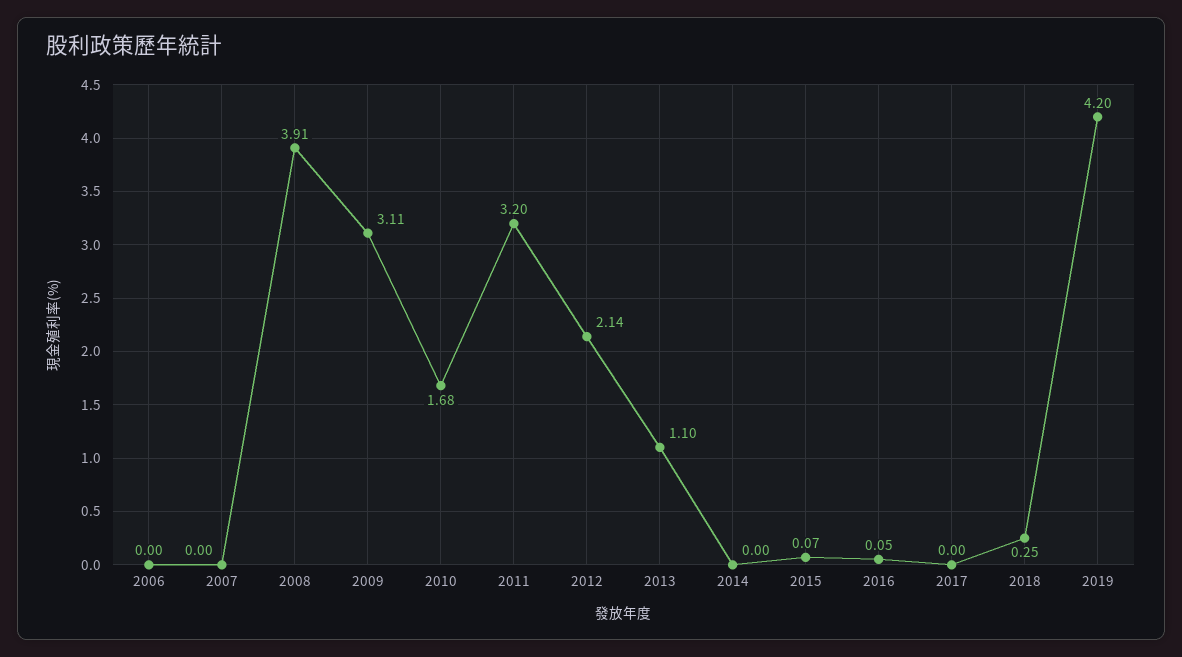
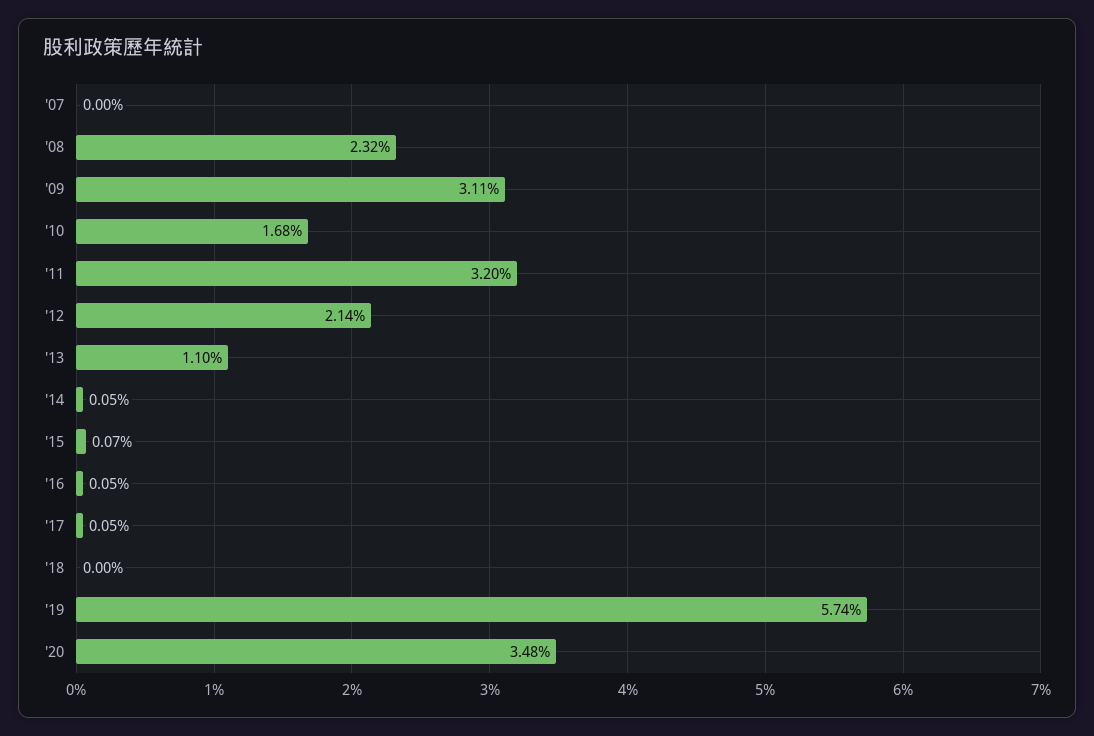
2006: 0 -> none
2008: 3.91 -> 2.32
2014: 0 -> 0.05
2017: 0 -> 0.05
2018: 0.25 -> 0
2019: 4.2 -> 5.74
'20: none -> 3.48

